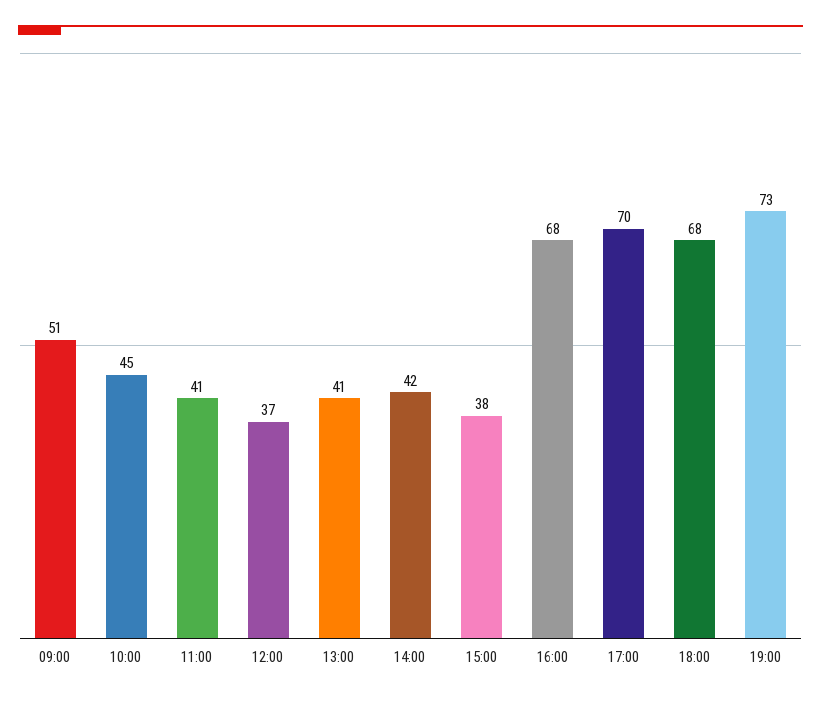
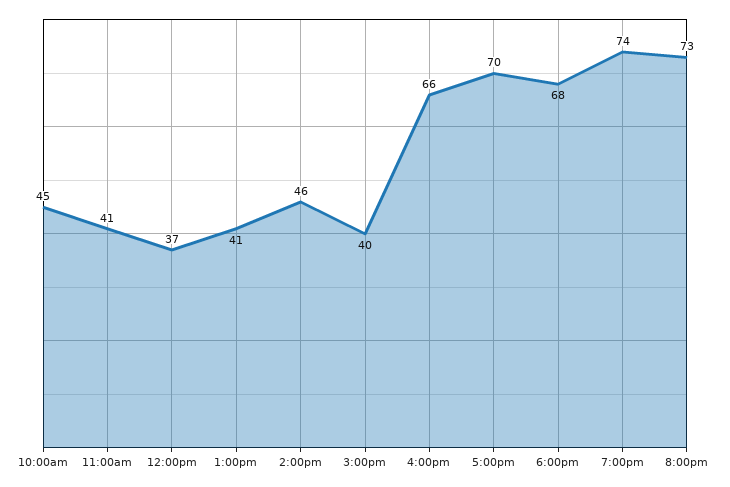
09:00: 51 -> none
14:00: 42 -> 46
15:00: 38 -> 40
16:00: 68 -> 66
19:00: 73 -> 74
8:00pm: none -> 73

